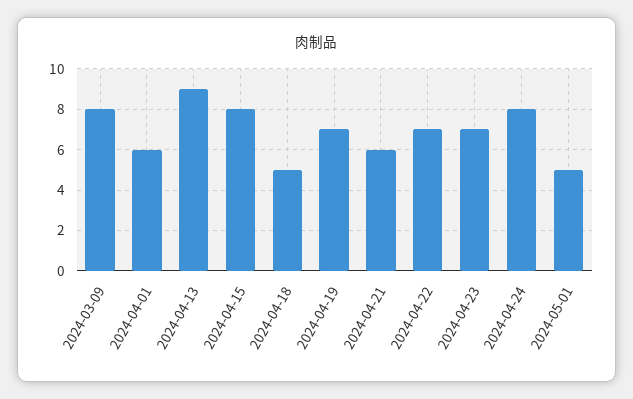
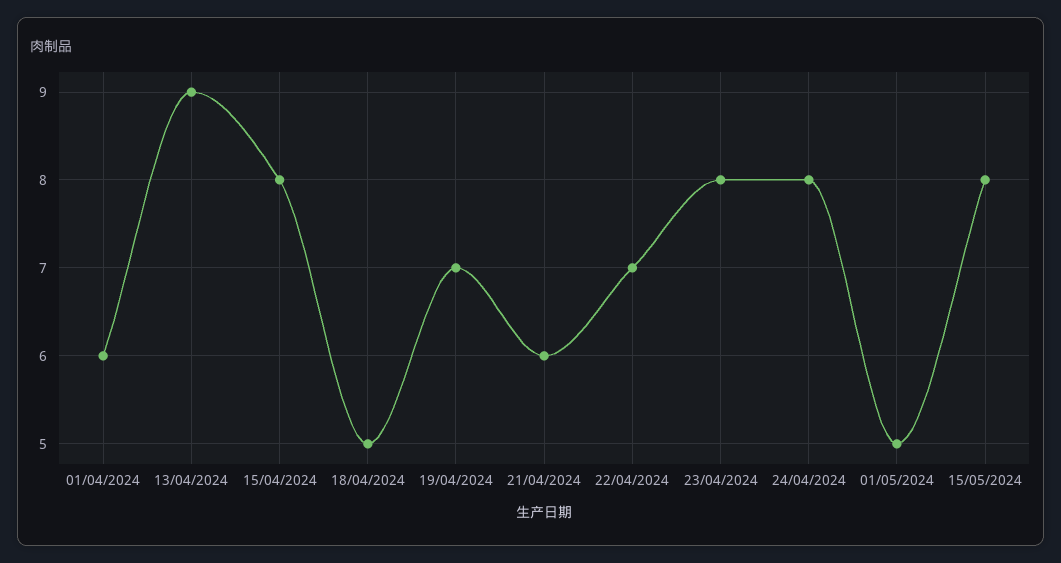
2024-03-09: 8 -> none
2024-04-23: 7 -> 8
15/05/2024: none -> 8

